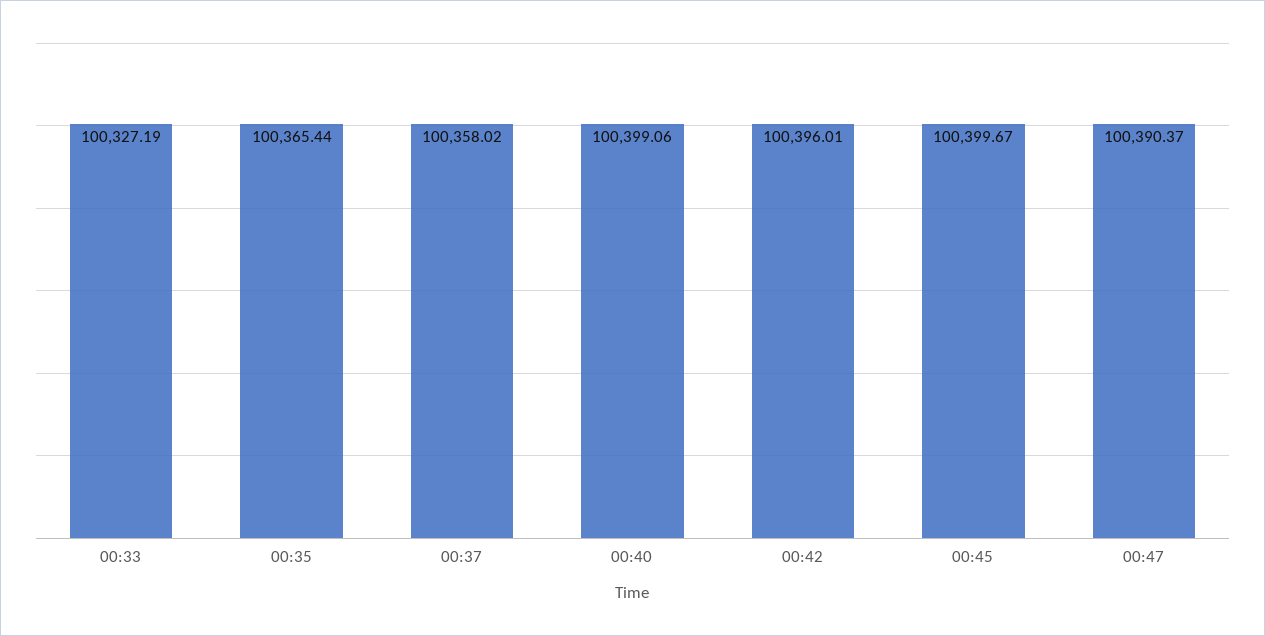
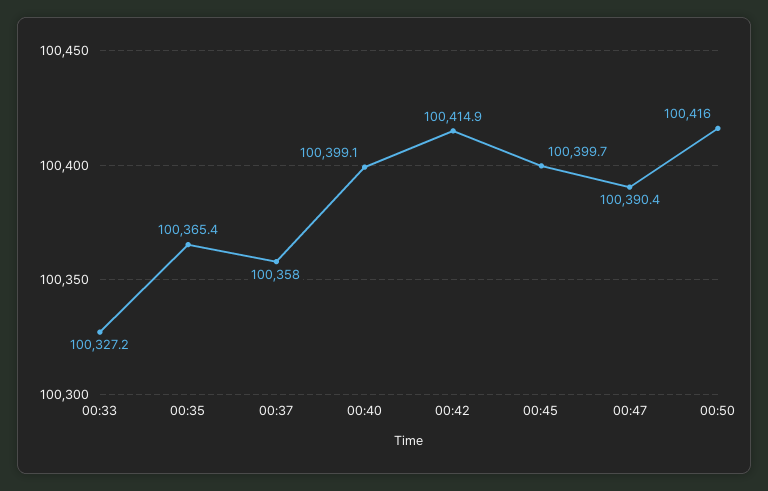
00:42: 100396.01 -> 100414.9
00:50: none -> 100416

